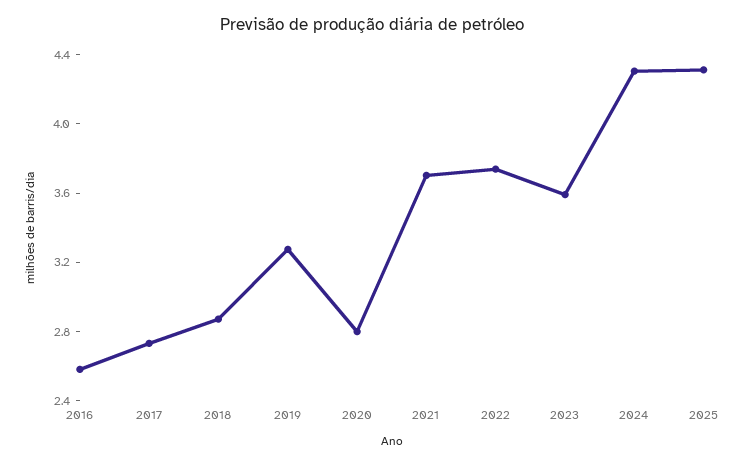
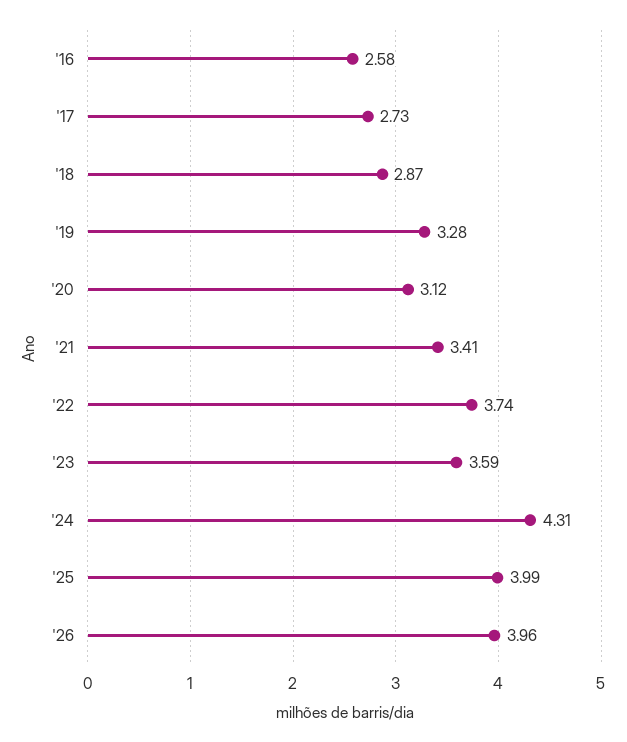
2020: 2.8 -> 3.12
2021: 3.7 -> 3.41
2025: 4.3 -> 3.99
'26: none -> 3.96

